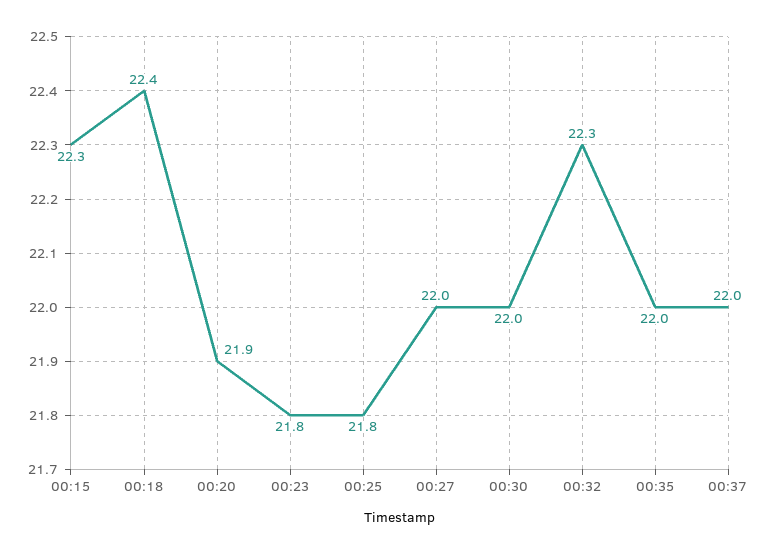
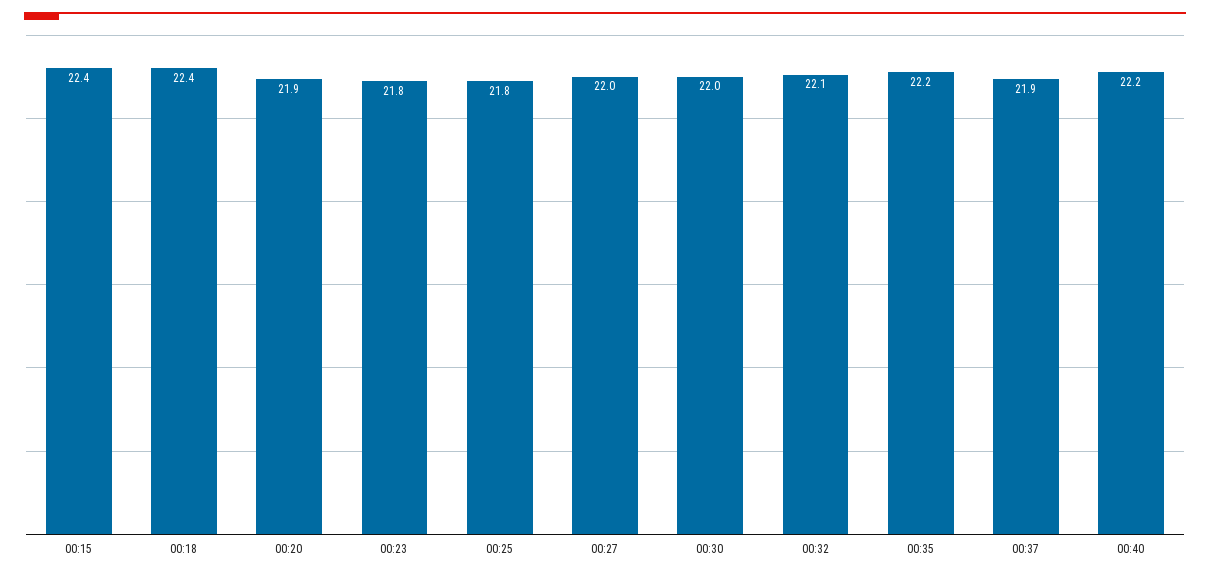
00:15: 22.3 -> 22.4
00:32: 22.3 -> 22.1
00:35: 22 -> 22.2
00:37: 22 -> 21.9
00:40: none -> 22.2

